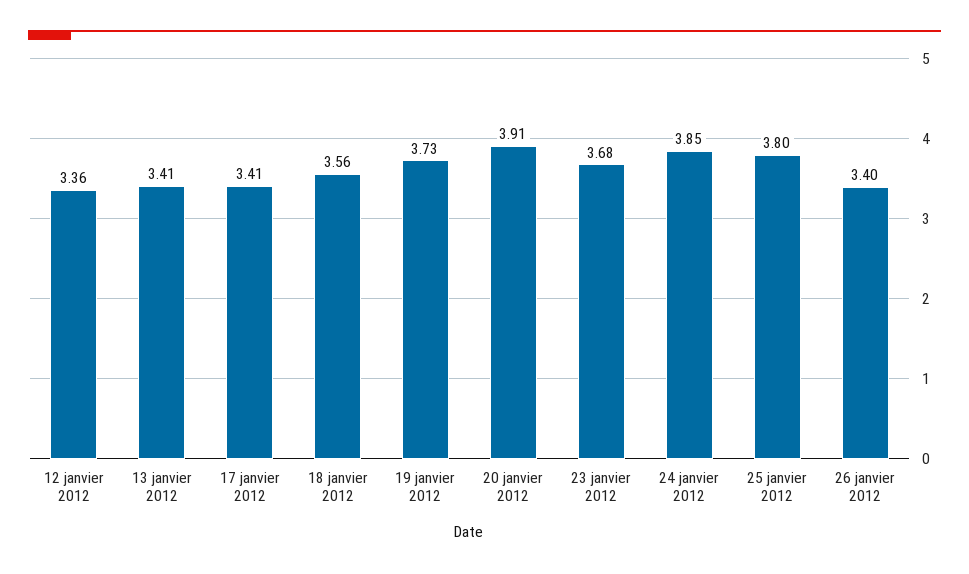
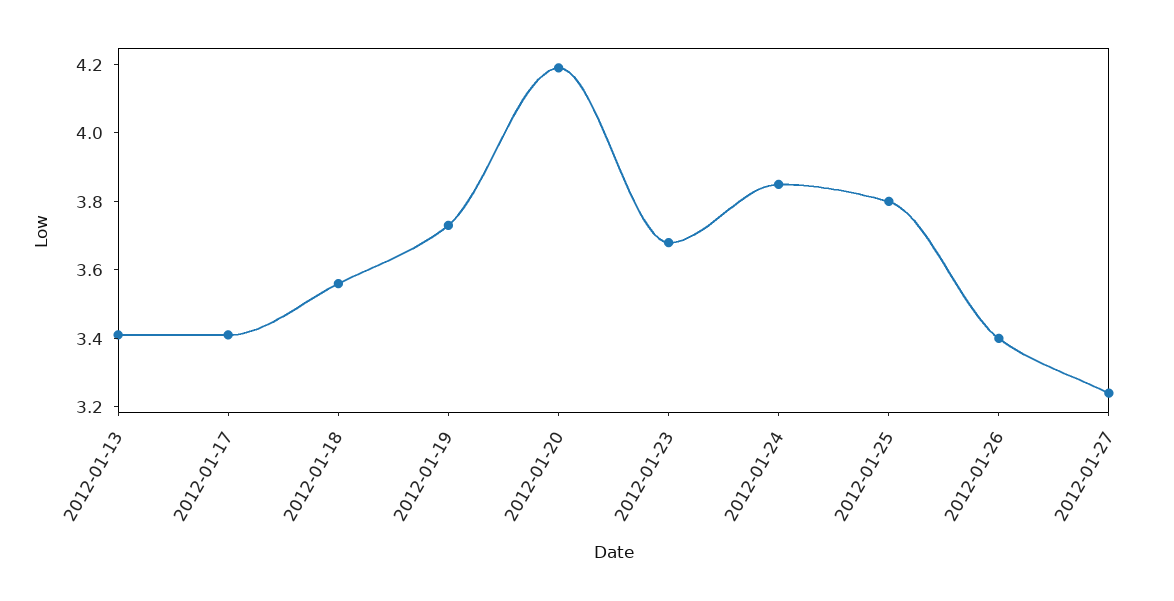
12 janvier 2012: 3.36 -> none
20 janvier 2012: 3.91 -> 4.2
2012-01-27: none -> 3.25

